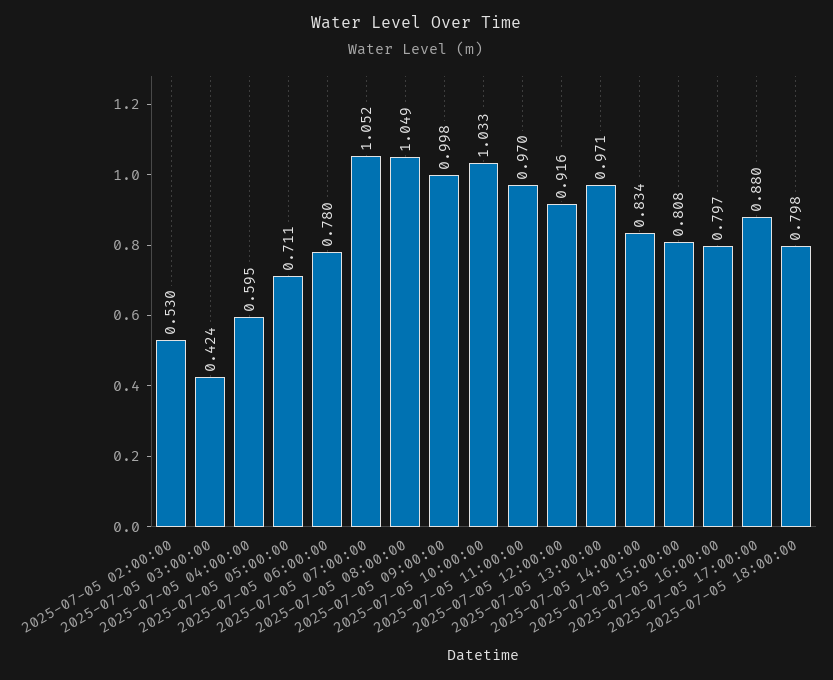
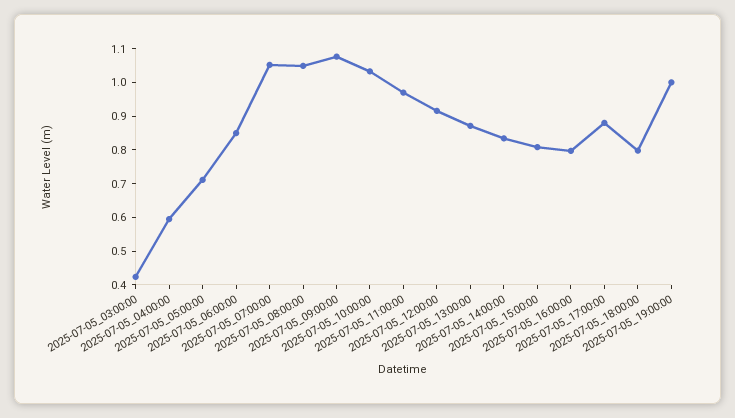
2025-07-05 02:00:00: 0.53 -> none
2025-07-05 06:00:00: 0.78 -> 0.85
2025-07-05 09:00:00: 0.998 -> 1.075
2025-07-05 13:00:00: 0.971 -> 0.875
2025-07-05_19:00:00: none -> 1

